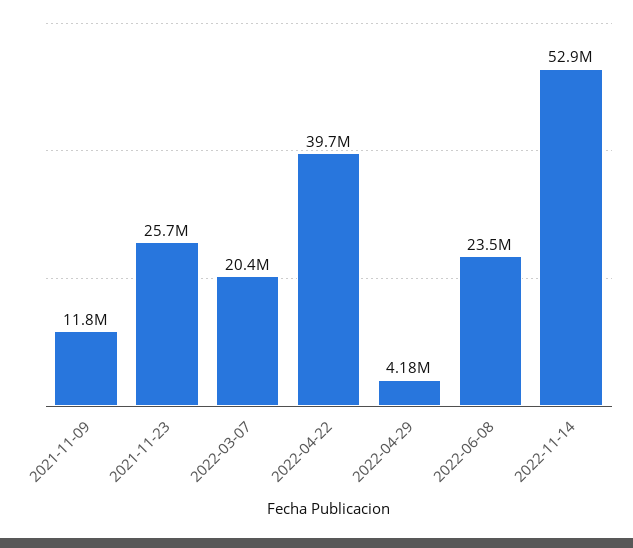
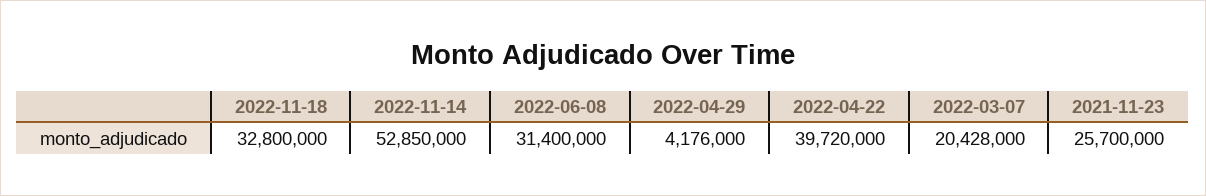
2021-11-09: 11800000 -> none
2022-06-08: 23500000 -> 31400000
2022-11-18: none -> 32800000

